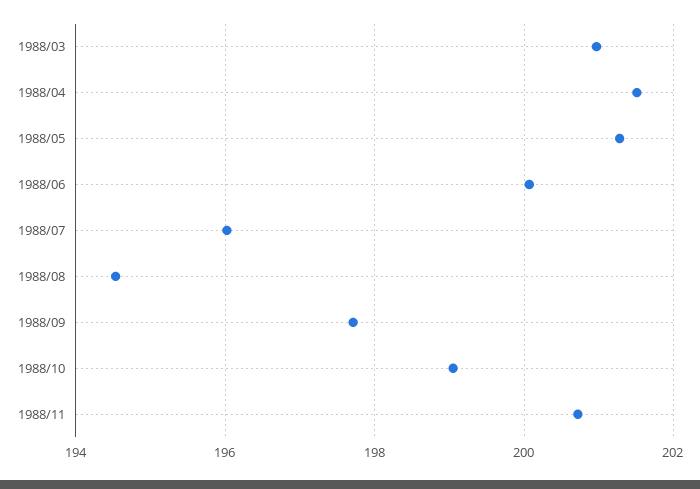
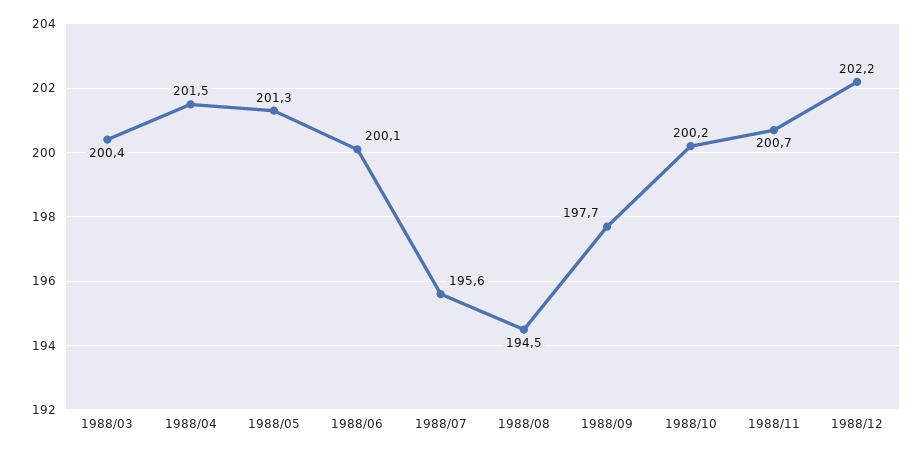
1988/03: 201 -> 200.4
1988/07: 196 -> 195.6
1988/10: 199 -> 200.2
1988/12: none -> 202.2

